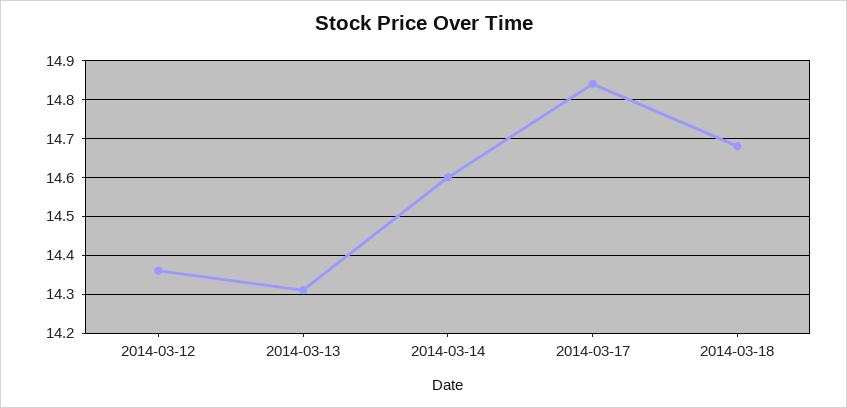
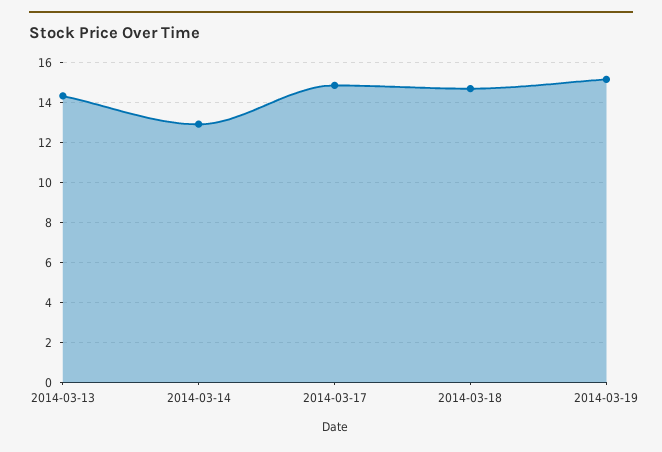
2014-03-12: 14.35 -> none
2014-03-14: 14.6 -> 13
2014-03-19: none -> 15

